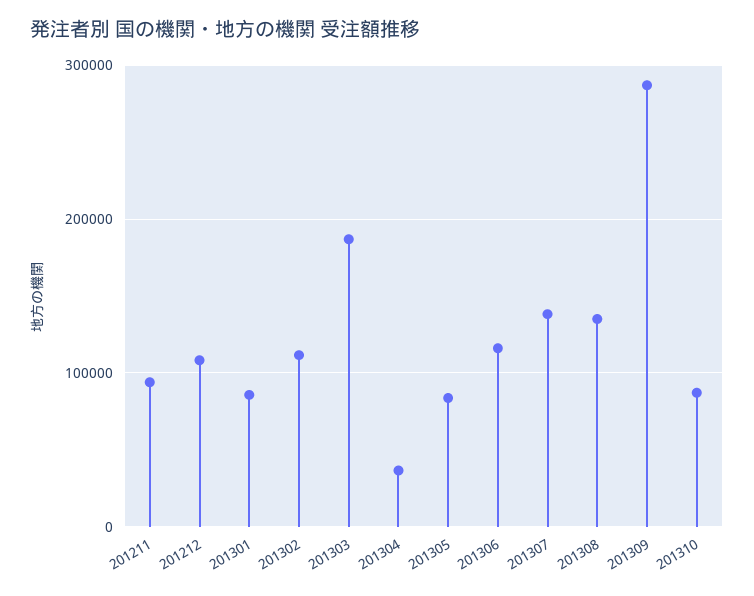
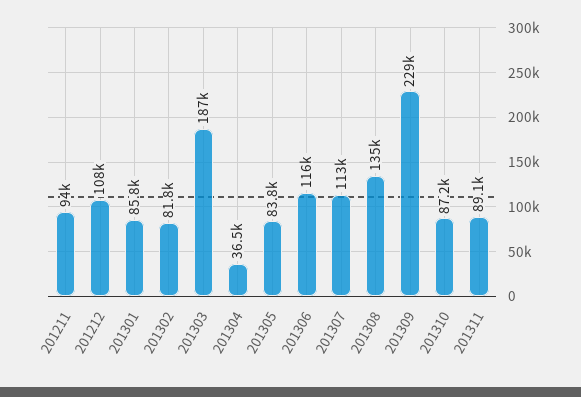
201302: 110000 -> 81800
201307: 140000 -> 113000
201309: 290000 -> 229000
201311: none -> 89100

